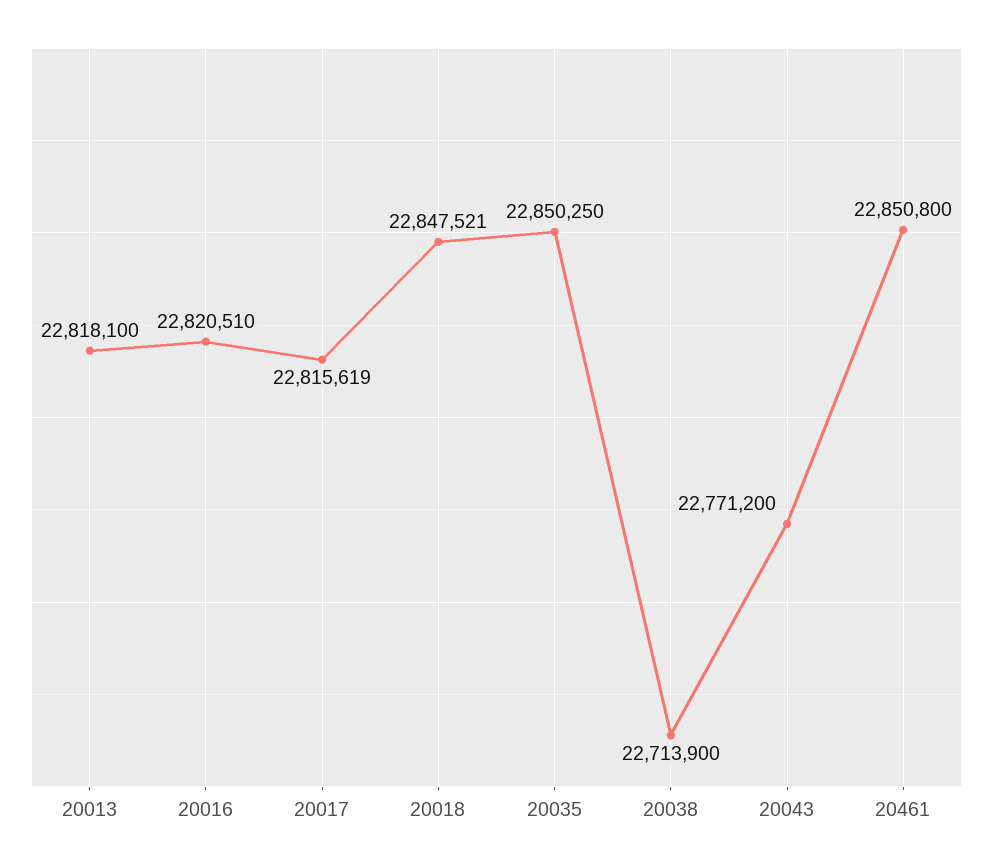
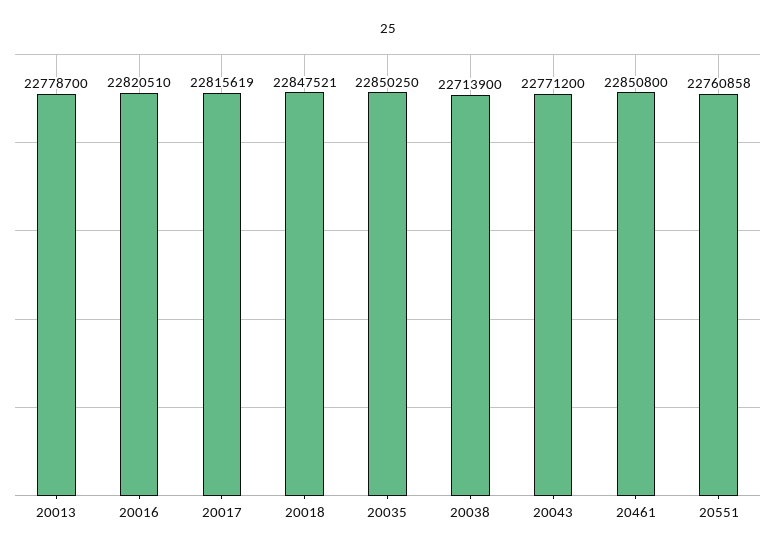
20013: 22818100 -> 22778700
20551: none -> 22760858

